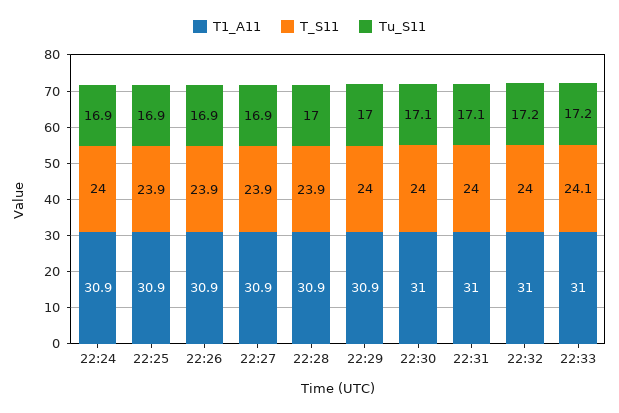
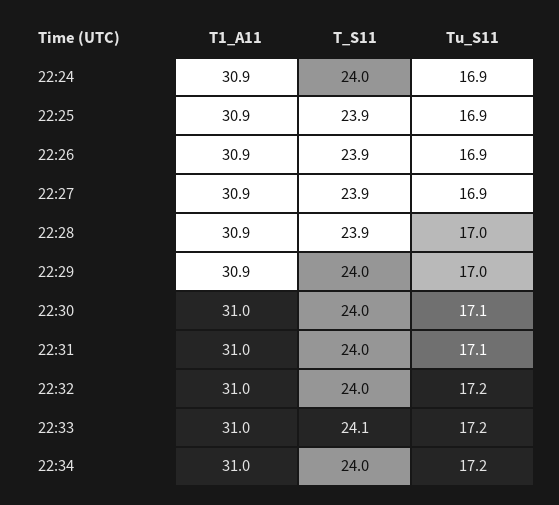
T1_A11, 22:34: none -> 31
T_S11, 22:34: none -> 24
Tu_S11, 22:34: none -> 17.2

